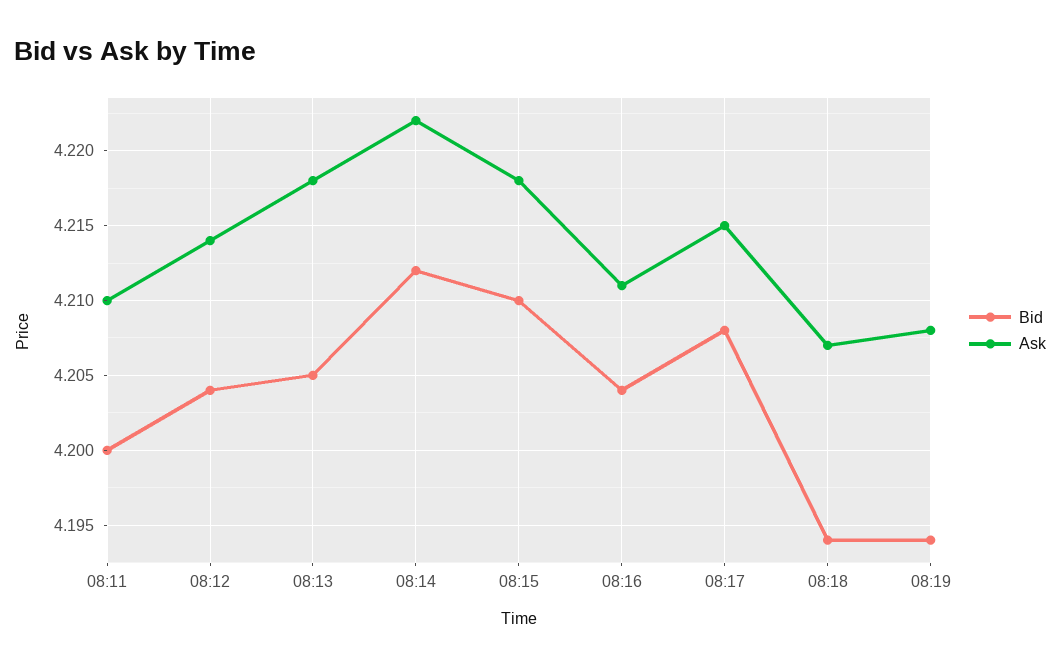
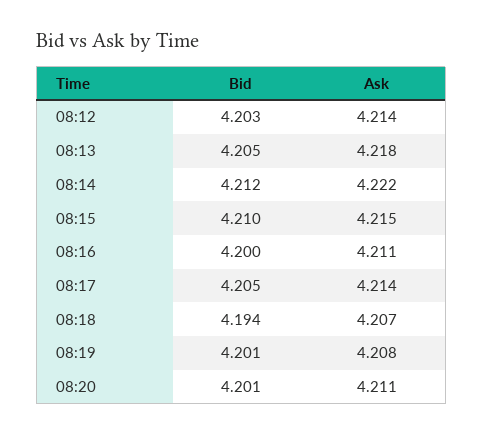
Bid, 08:11: 4.2 -> none
Ask, 08:11: 4.21 -> none
Bid, 08:12: 4.204 -> 4.203
Ask, 08:15: 4.218 -> 4.215
Bid, 08:16: 4.204 -> 4.2
Bid, 08:17: 4.208 -> 4.205
Ask, 08:17: 4.215 -> 4.214
Bid, 08:19: 4.194 -> 4.201
Bid, 08:20: none -> 4.201
Ask, 08:20: none -> 4.211

